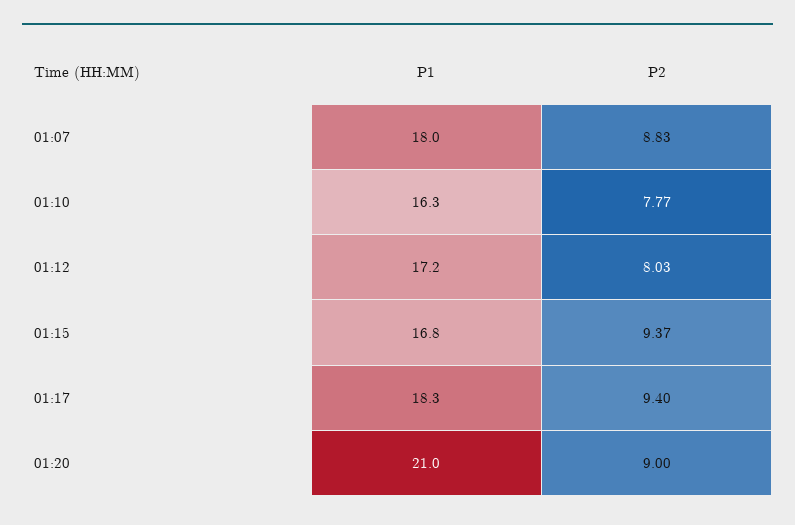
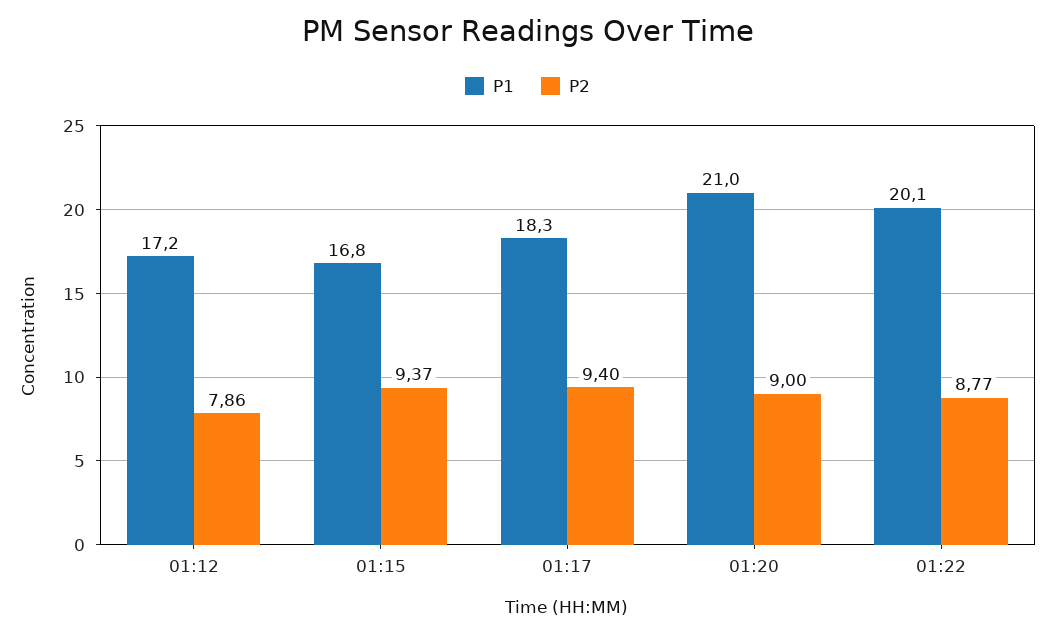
P1, 01:07: 18 -> none
P2, 01:07: 8.83 -> none
P1, 01:10: 16.3 -> none
P2, 01:10: 7.77 -> none
P2, 01:12: 8.03 -> 7.86
P1, 01:22: none -> 20.1
P2, 01:22: none -> 8.77

